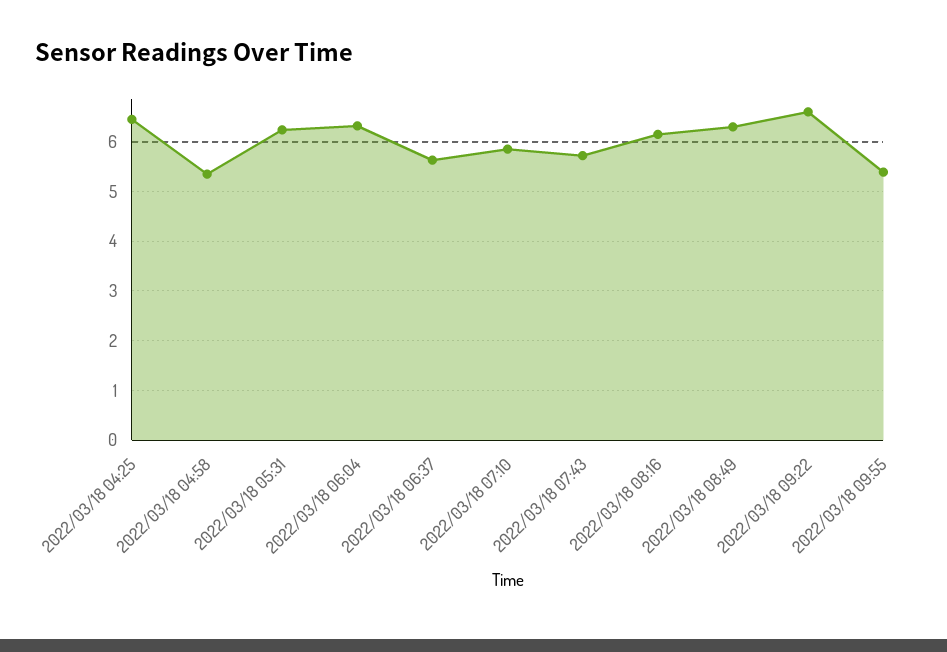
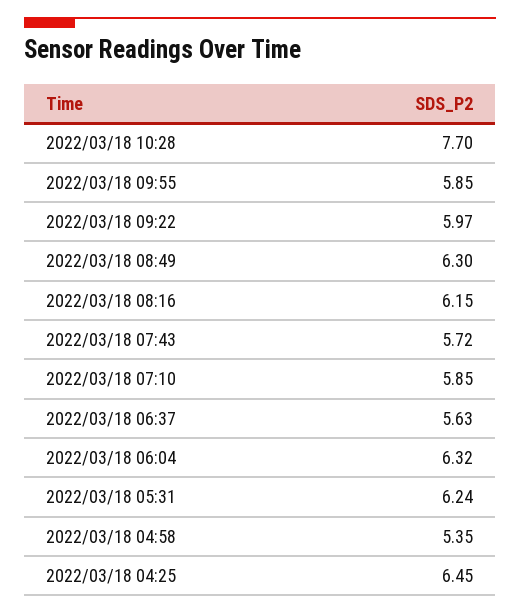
2022/03/18 09:22: 6.6 -> 5.97
2022/03/18 09:55: 5.4 -> 5.85
2022/03/18 10:28: none -> 7.7

